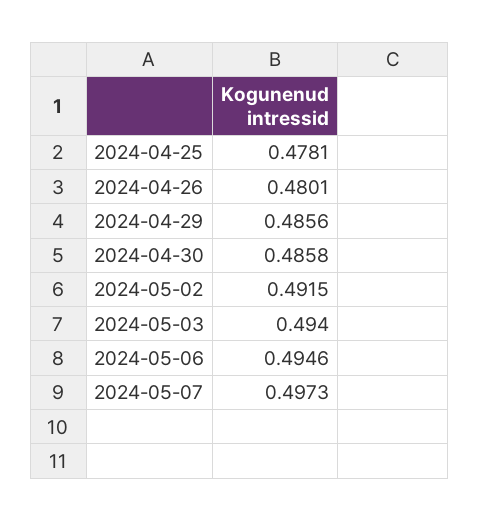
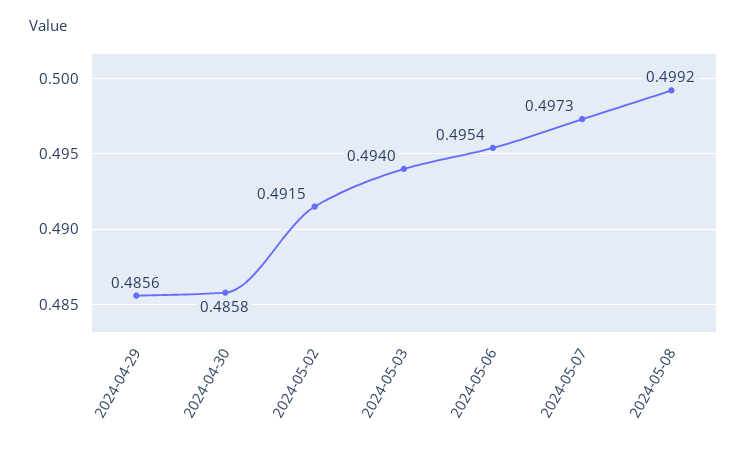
2024-04-25: 0.4781 -> none
2024-04-26: 0.4801 -> none
2024-05-06: 0.4946 -> 0.4954
2024-05-08: none -> 0.4992

